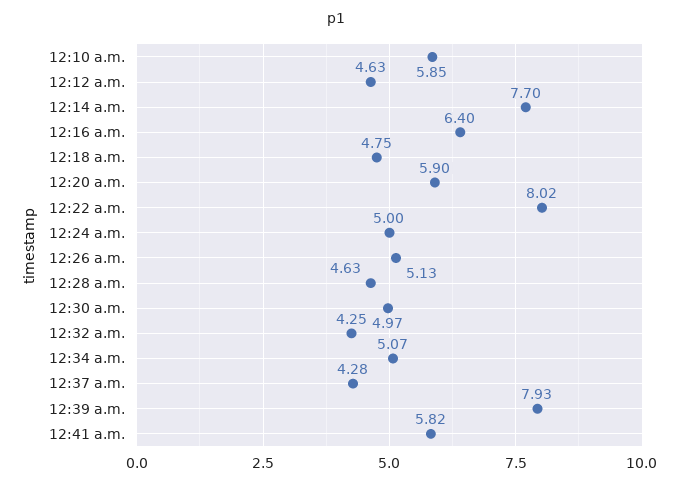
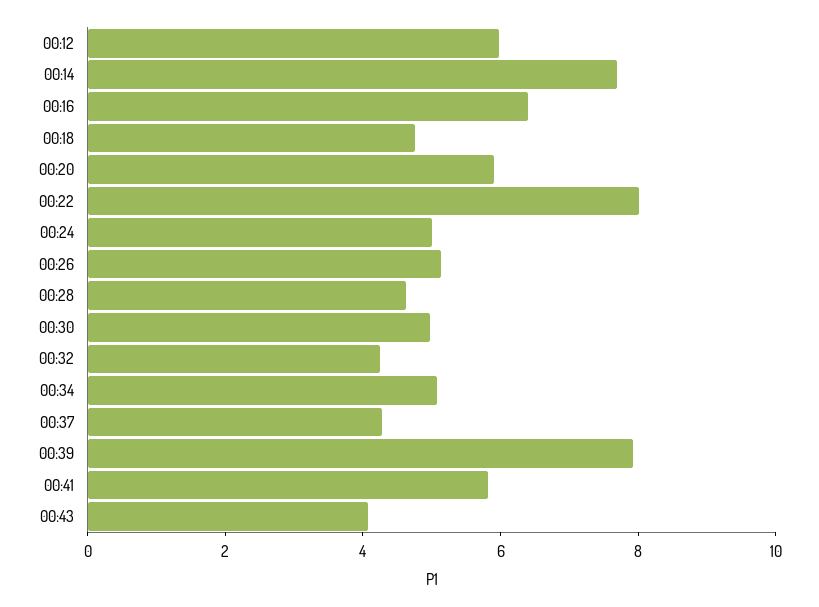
12:10 a.m.: 5.85 -> none
12:12 a.m.: 4.63 -> 6
00:43: none -> 4

